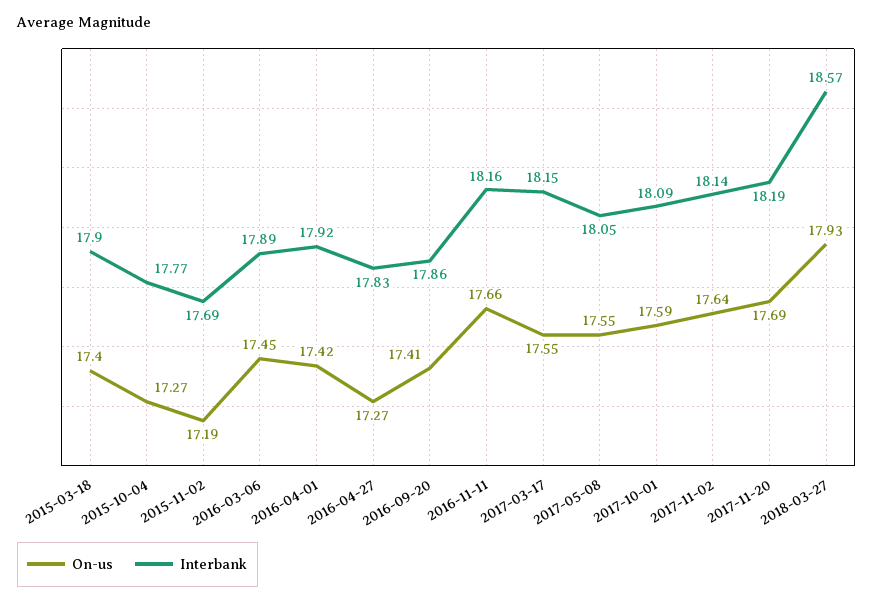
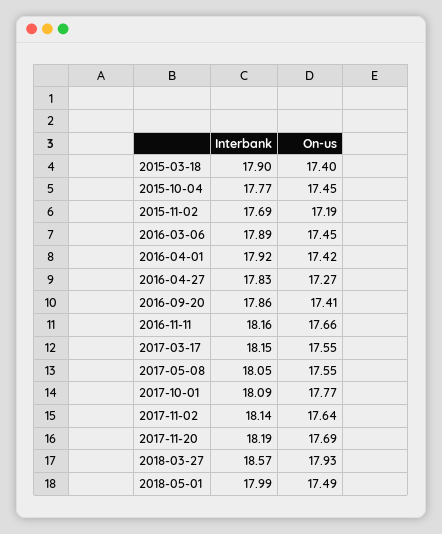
On-us, 2015-10-04: 17.27 -> 17.45
On-us, 2017-10-01: 17.59 -> 17.77
Interbank, 2018-05-01: none -> 17.99
On-us, 2018-05-01: none -> 17.49

